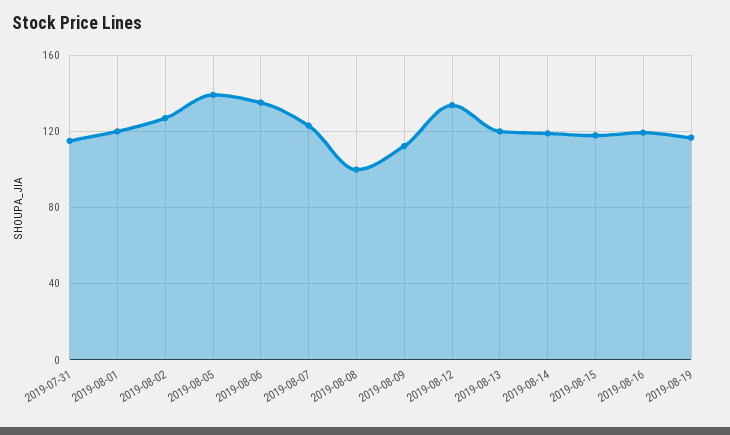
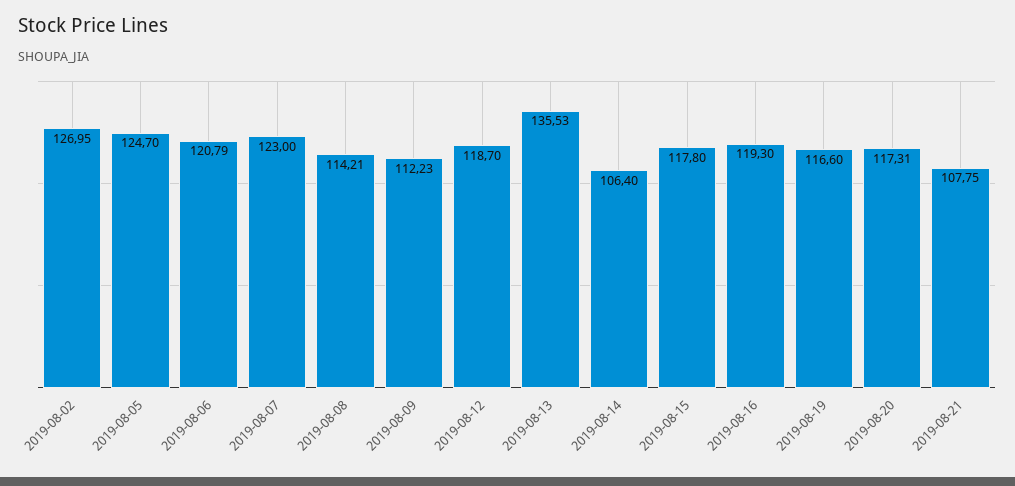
2019-07-31: 115 -> none
2019-08-01: 120 -> none
2019-08-05: 140 -> 124.7
2019-08-06: 135 -> 120.79
2019-08-08: 100 -> 114.21
2019-08-12: 135 -> 118.7
2019-08-13: 120 -> 135.53
2019-08-14: 120 -> 106.4
2019-08-20: none -> 117.31
2019-08-21: none -> 107.75

